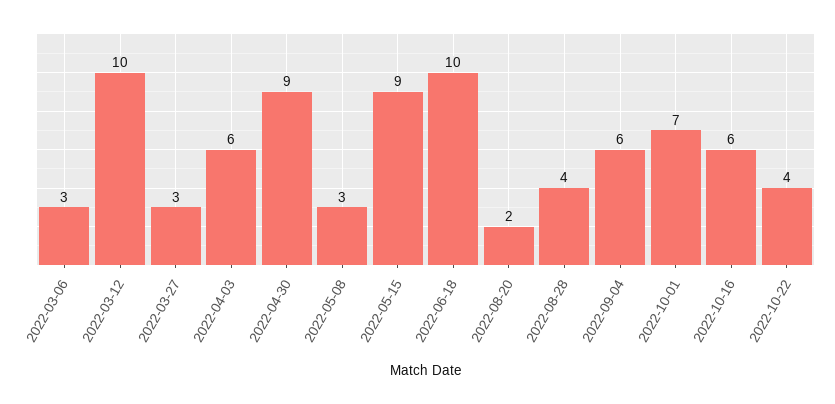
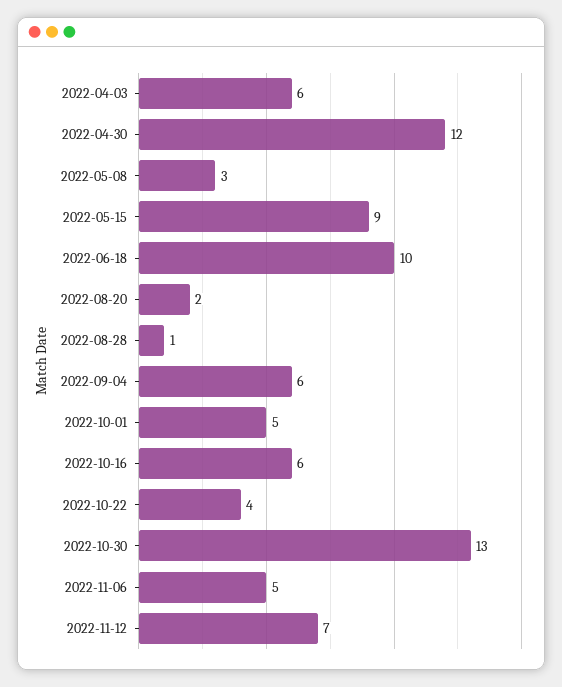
2022-03-06: 3 -> none
2022-03-12: 10 -> none
2022-03-27: 3 -> none
2022-04-30: 9 -> 12
2022-08-28: 4 -> 1
2022-10-01: 7 -> 5
2022-10-30: none -> 13
2022-11-06: none -> 5
2022-11-12: none -> 7

